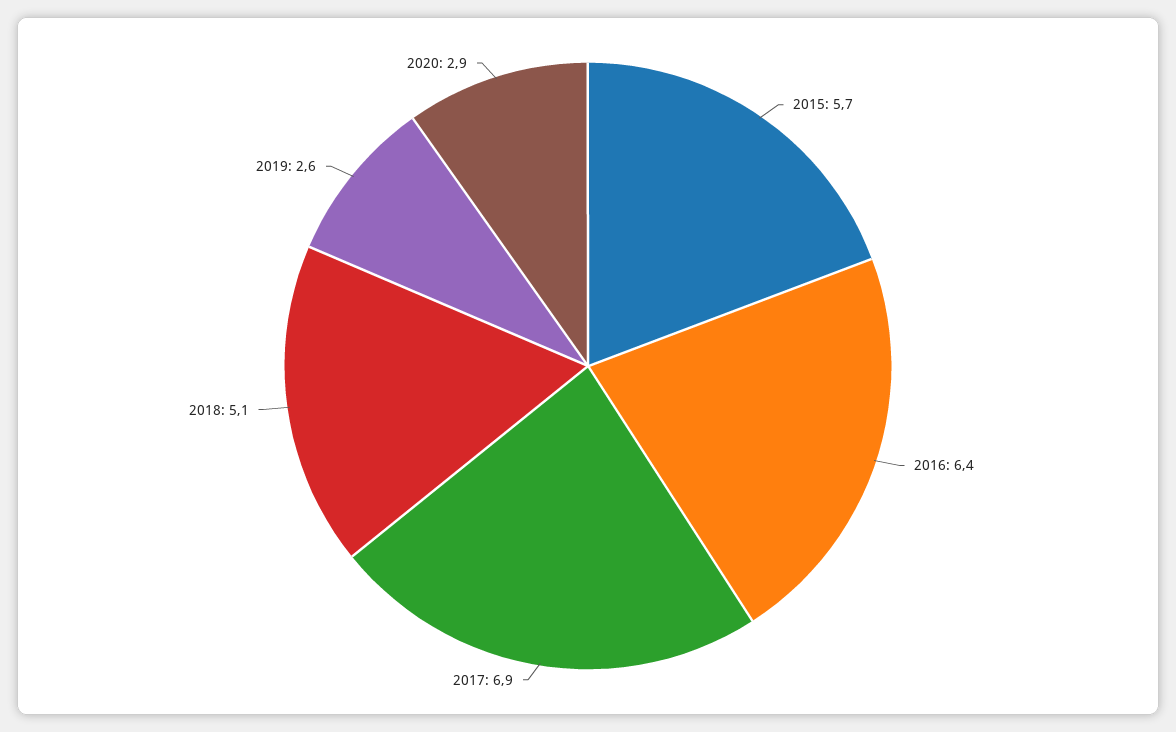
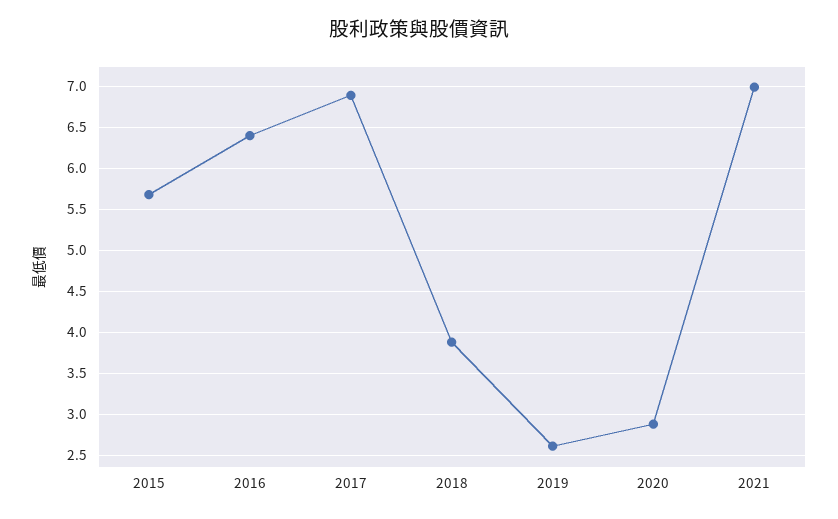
2018: 5.1 -> 3.9
2021: none -> 7

